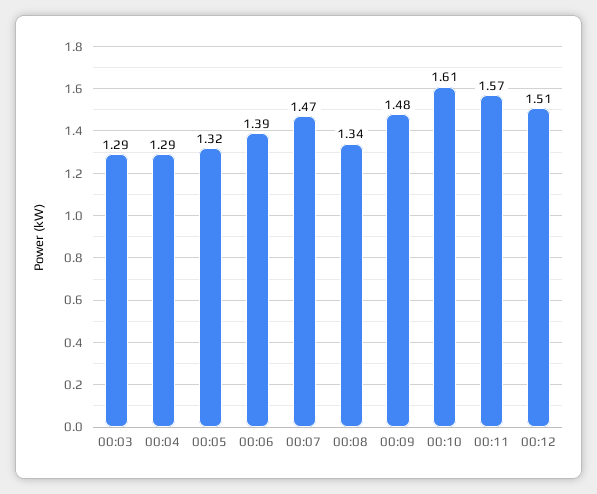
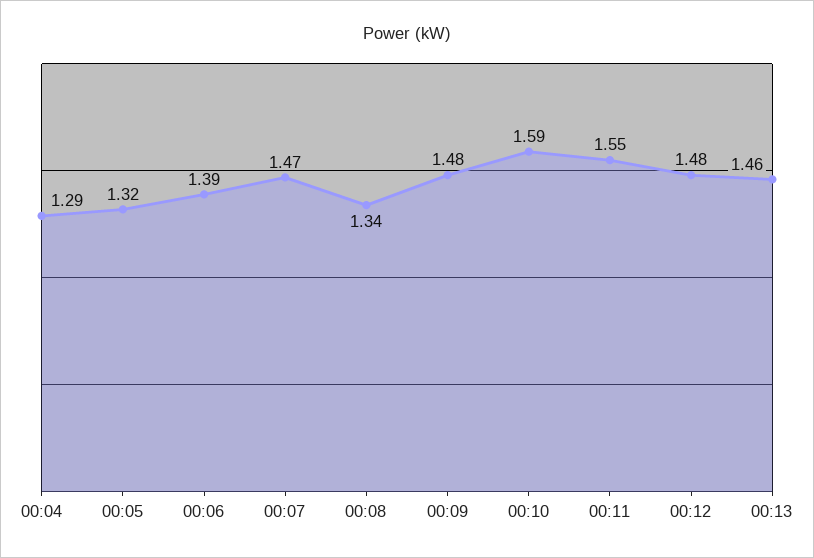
00:03: 1.29 -> none
00:10: 1.61 -> 1.59
00:11: 1.57 -> 1.55
00:12: 1.51 -> 1.48
00:13: none -> 1.46

